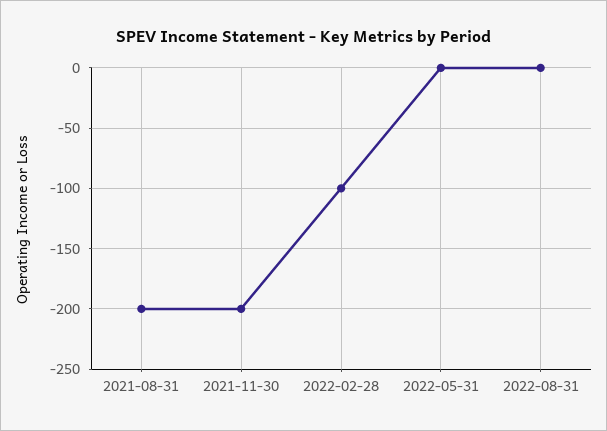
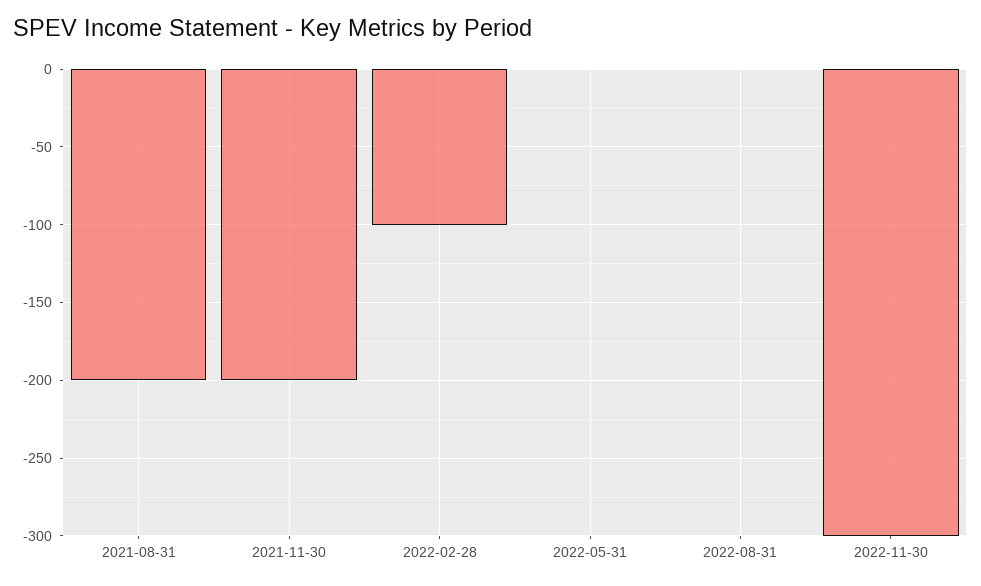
2022-11-30: none -> -300

